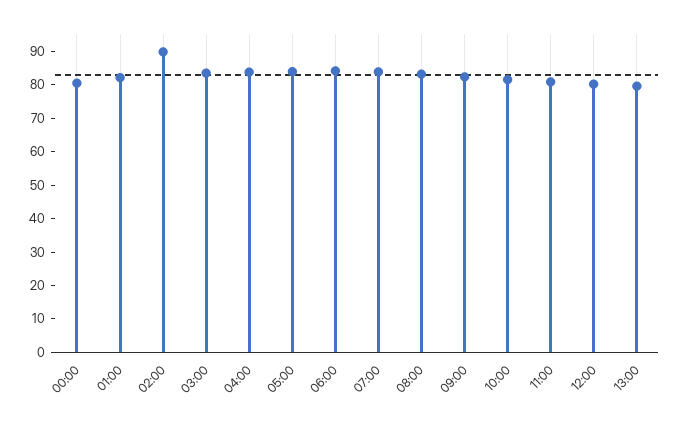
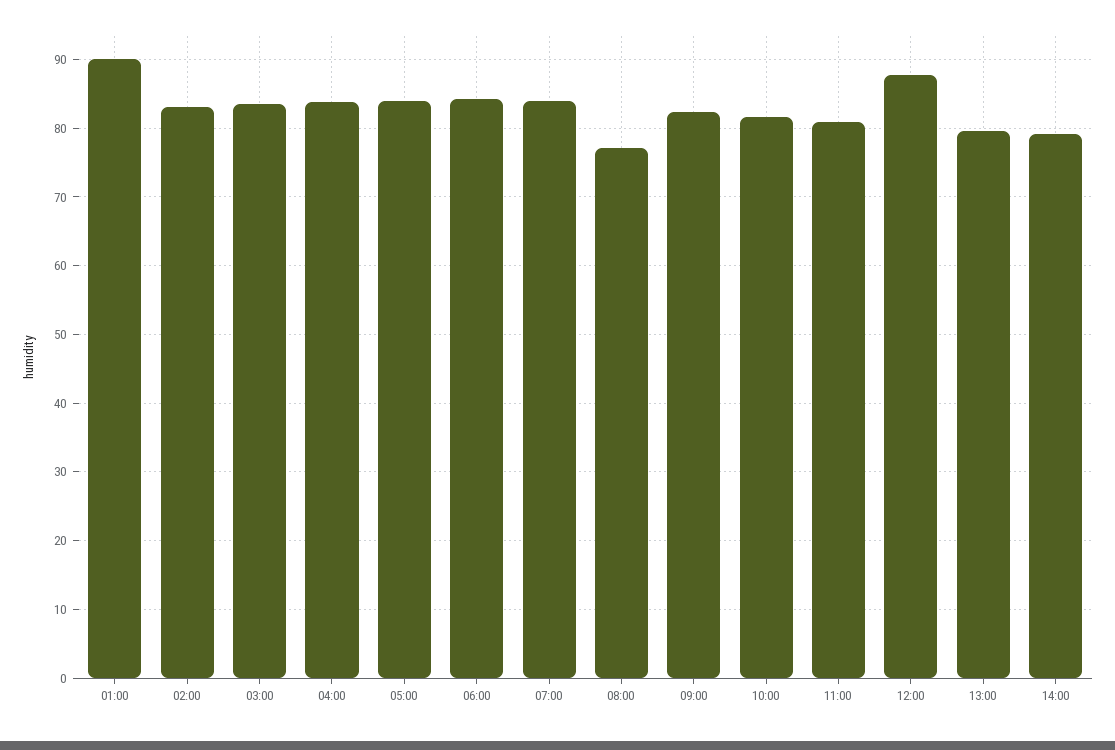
00:00: 80 -> none
01:00: 82.5 -> 90
02:00: 90 -> 83
08:00: 82.5 -> 77
12:00: 80 -> 88
14:00: none -> 79

